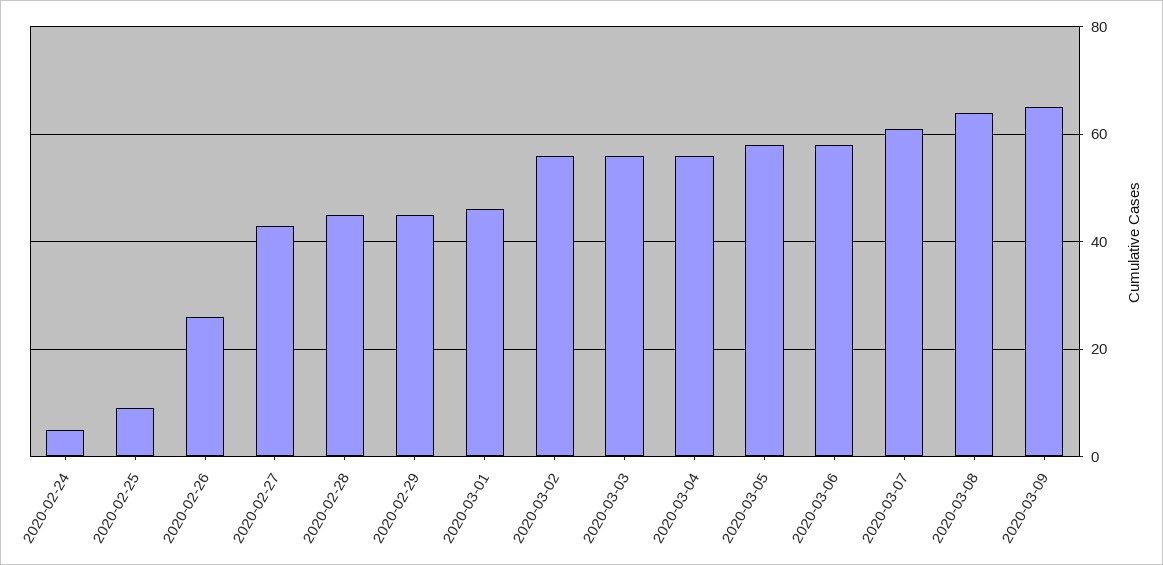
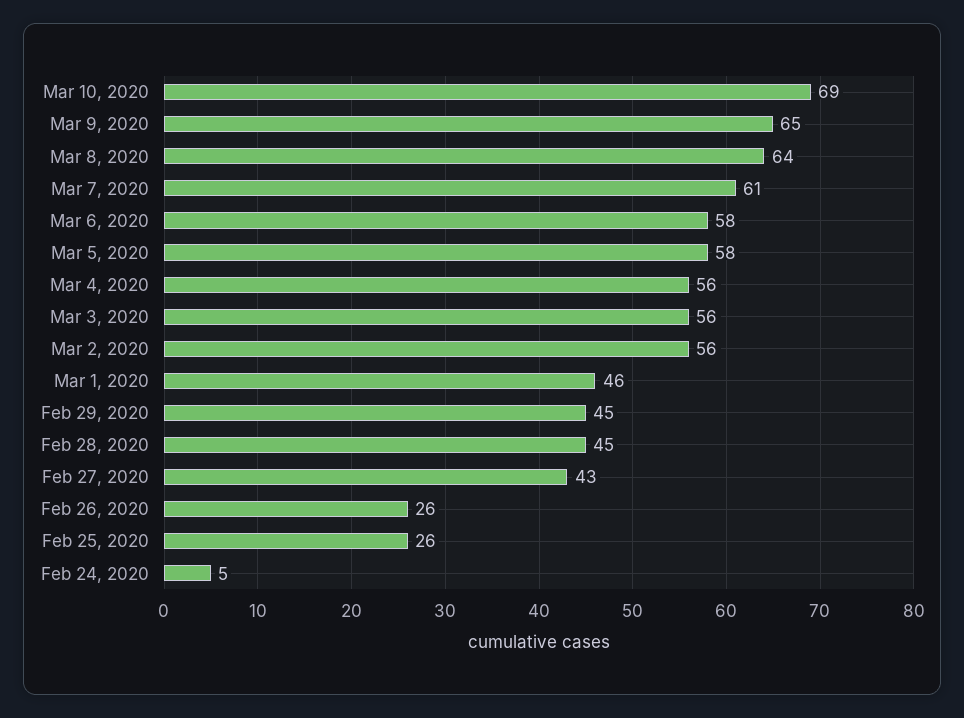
2020-02-25: 10 -> 26
Mar 10, 2020: none -> 69

